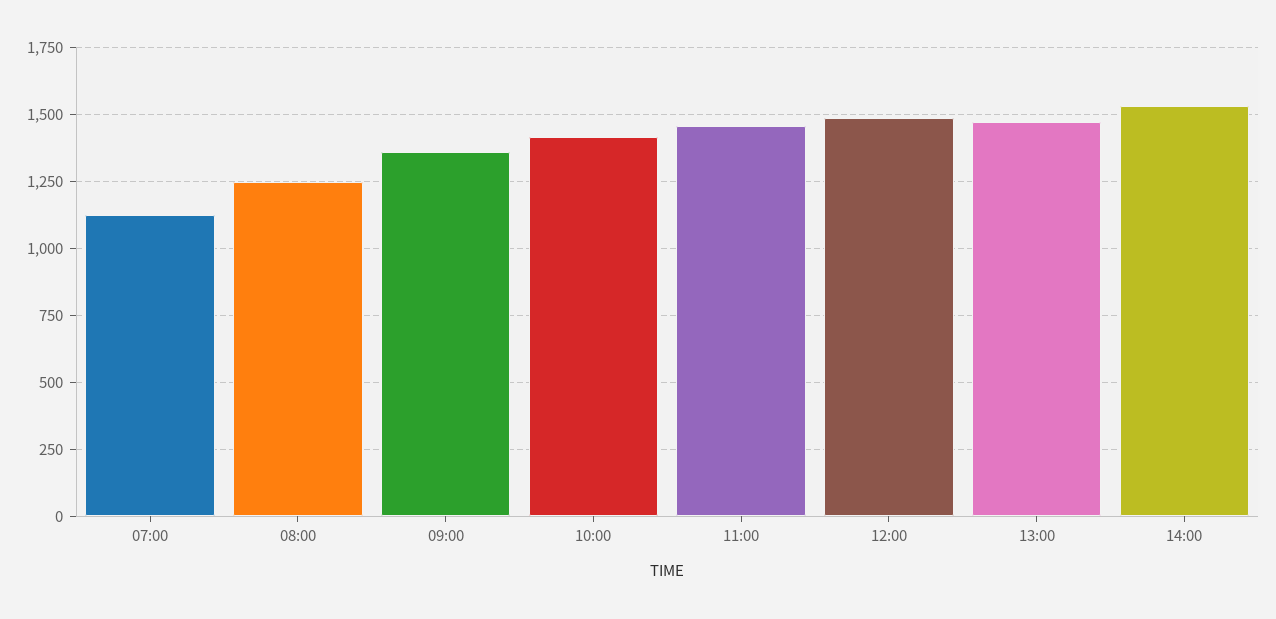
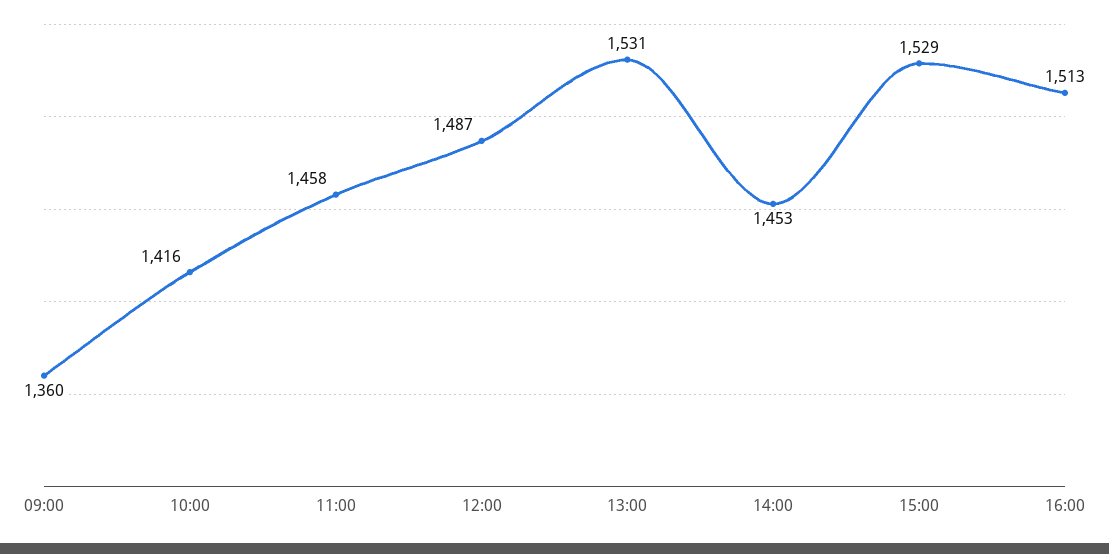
07:00: 1125 -> none
08:00: 1250 -> none
13:00: 1475 -> 1531
14:00: 1525 -> 1453
15:00: none -> 1529
16:00: none -> 1513

